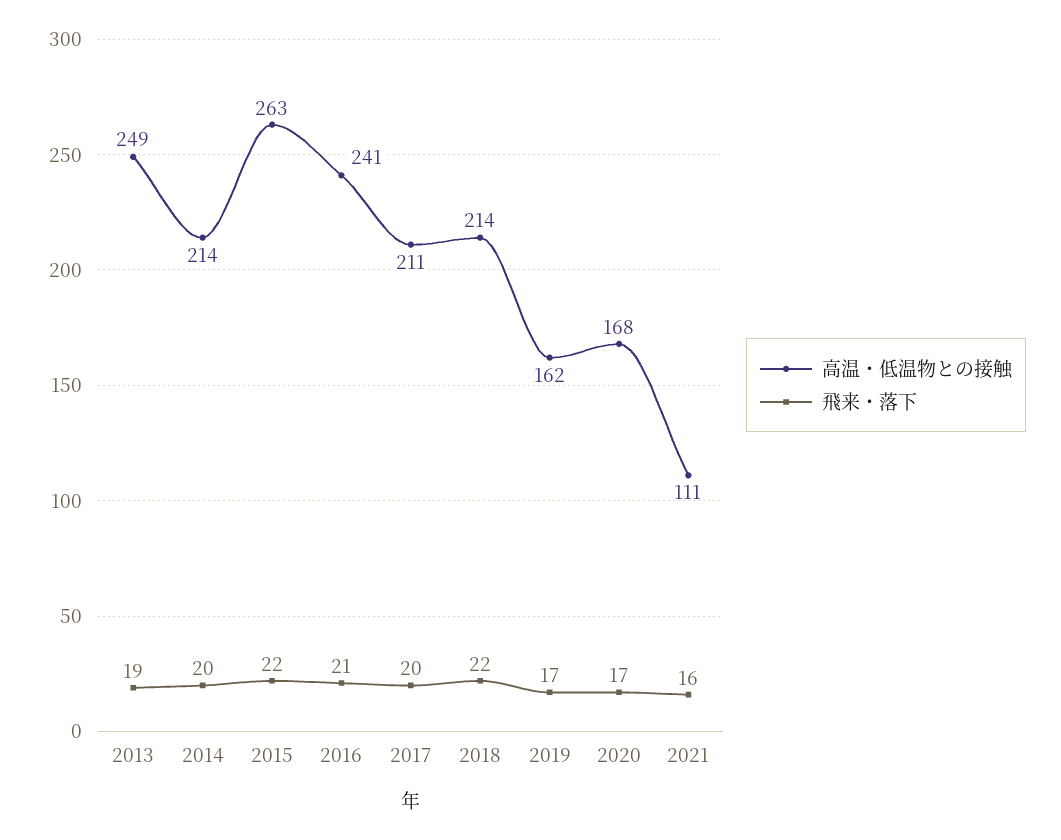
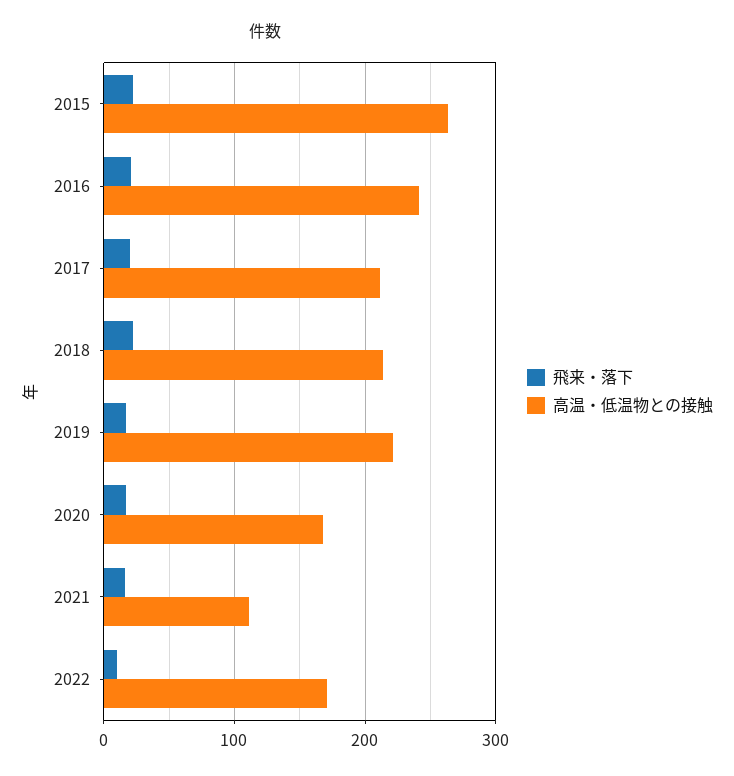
高温・低温物との接触, 2013: 249 -> none
飛来・落下, 2013: 19 -> none
高温・低温物との接触, 2014: 214 -> none
飛来・落下, 2014: 20 -> none
高温・低温物との接触, 2019: 162 -> 220
飛来・落下, 2022: none -> 10
高温・低温物との接触, 2022: none -> 170

